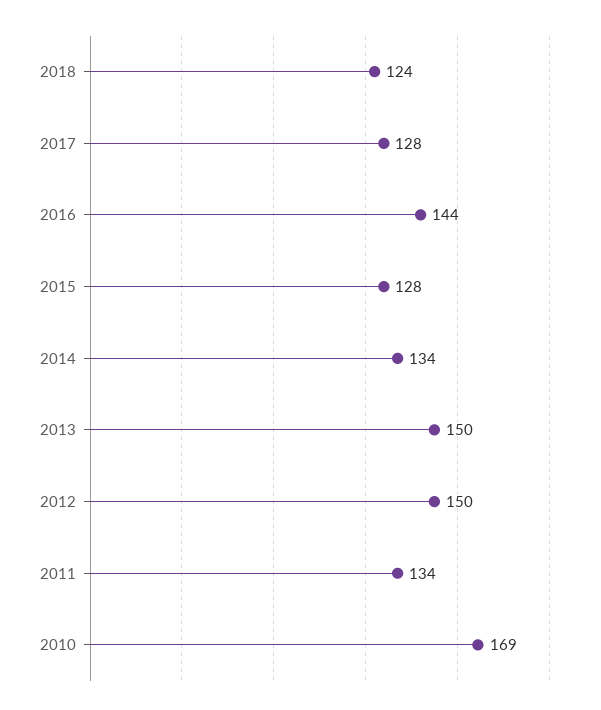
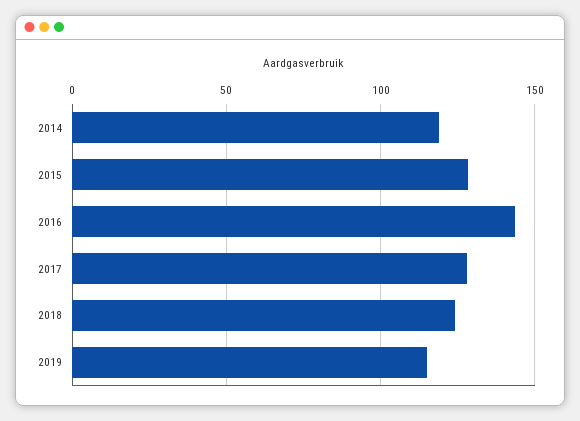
2014: 134 -> 120
2013: 150 -> none
2012: 150 -> none
2011: 134 -> none
2010: 169 -> none
2019: none -> 115

